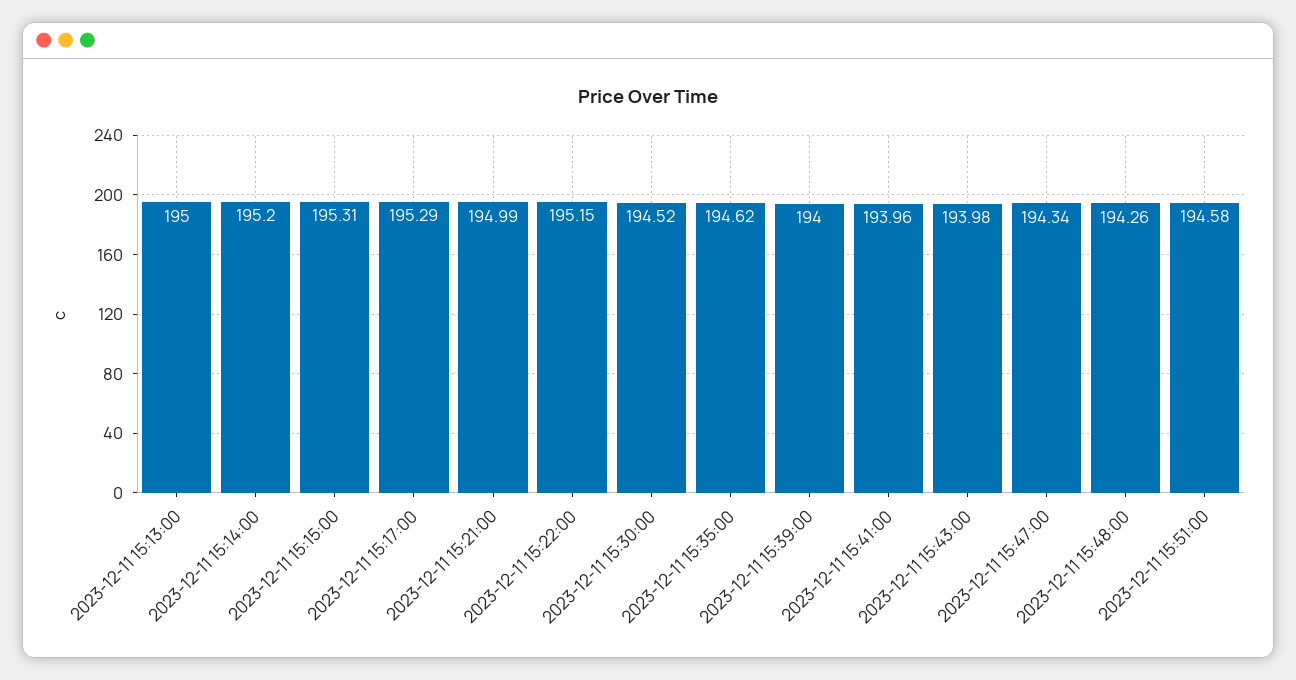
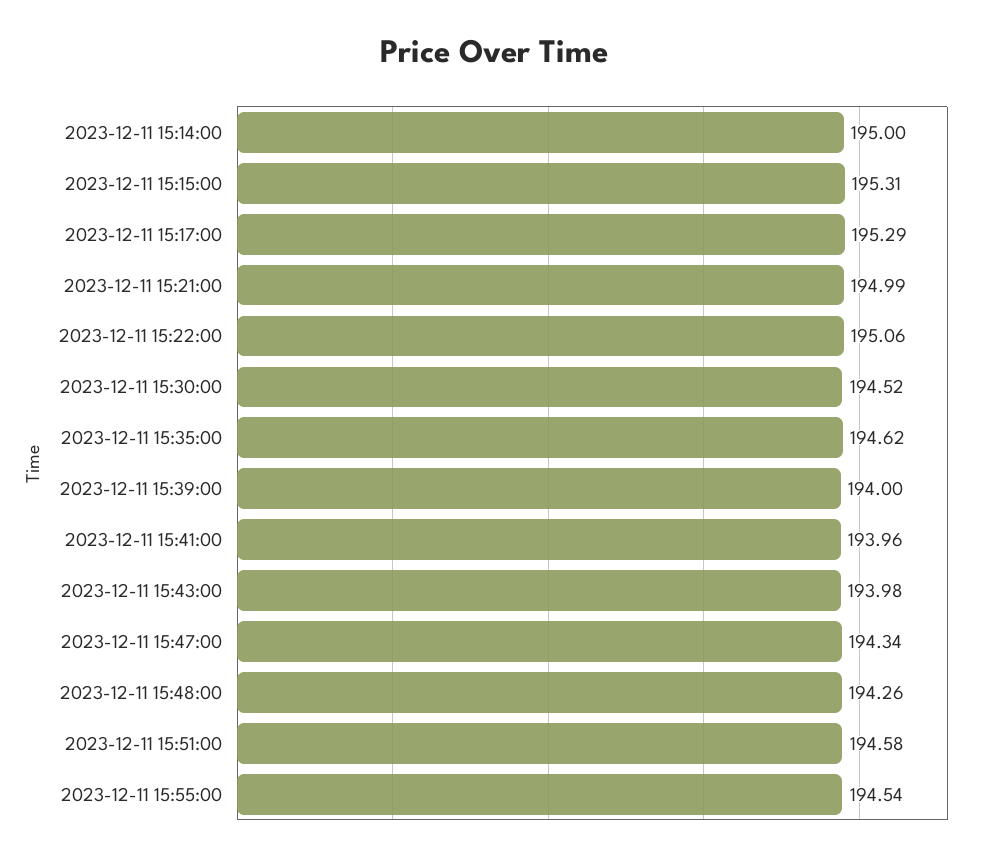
2023-12-11 15:13:00: 195 -> none
2023-12-11 15:14:00: 195.2 -> 195
2023-12-11 15:22:00: 195.15 -> 195.06
2023-12-11 15:55:00: none -> 194.54

